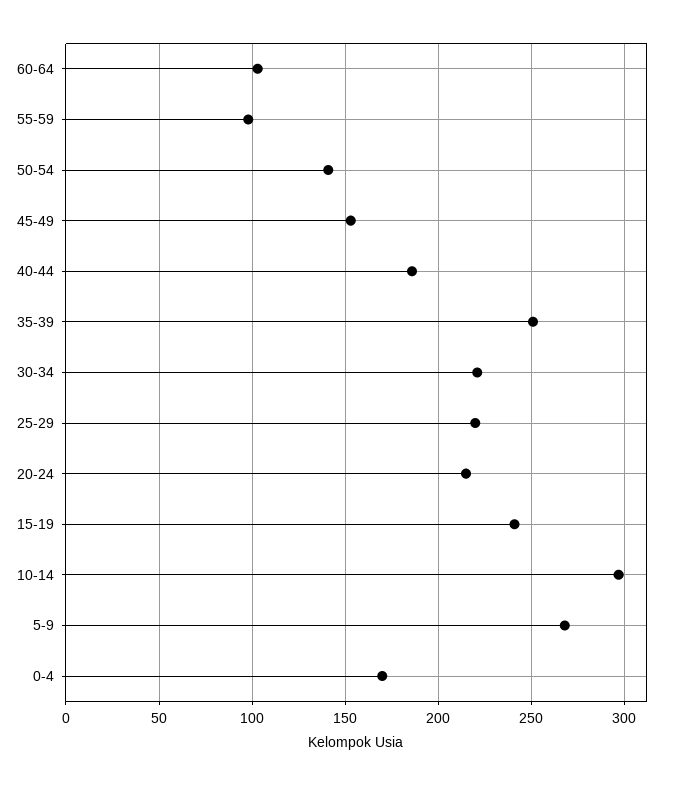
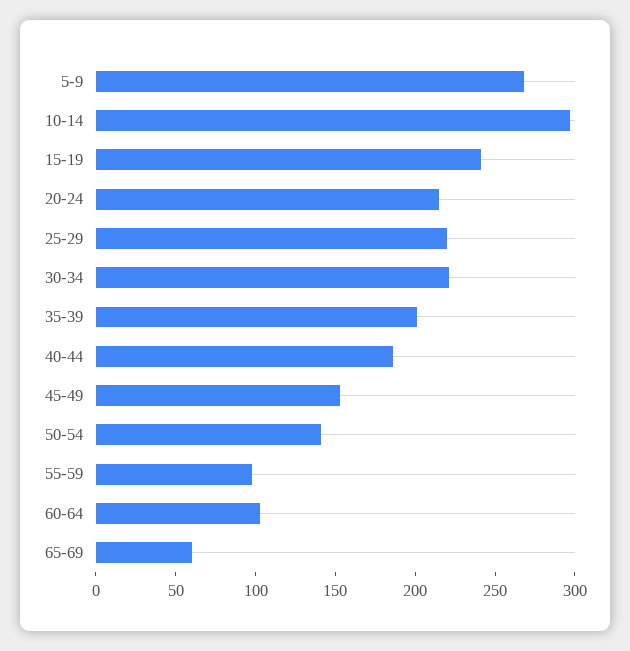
35-39: 250 -> 200
0-4: 170 -> none
65-69: none -> 60

